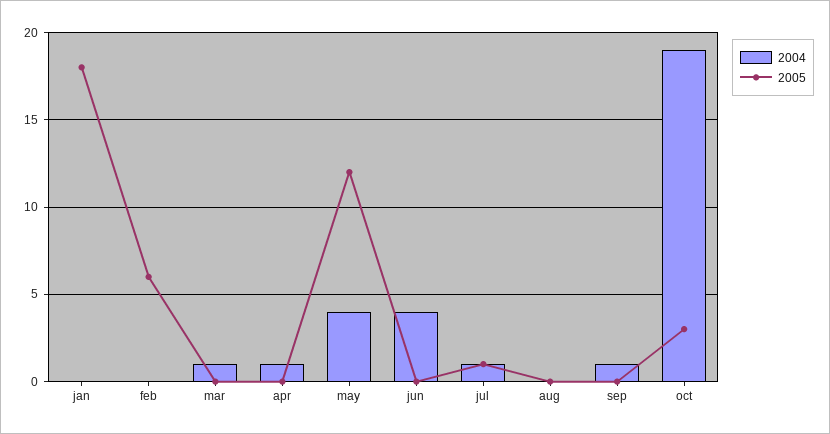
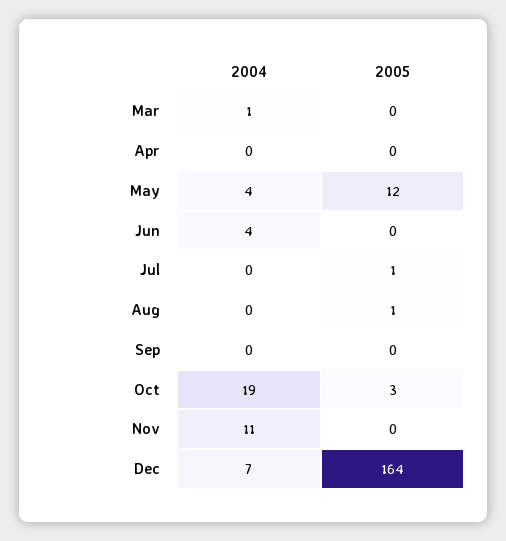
2004, jan: 0 -> none
2005, jan: 18 -> none
2004, feb: 0 -> none
2005, feb: 6 -> none
2004, apr: 1 -> 0
2004, jul: 1 -> 0
2005, aug: 0 -> 1
2004, sep: 1 -> 0
2004, Nov: none -> 11
2005, Nov: none -> 0
2004, Dec: none -> 7
2005, Dec: none -> 164

